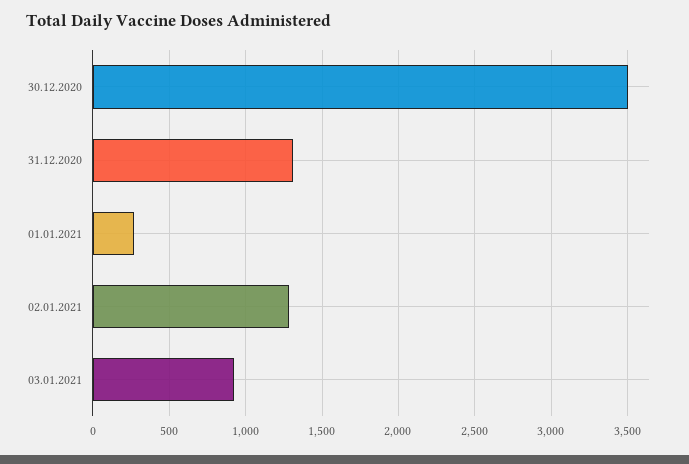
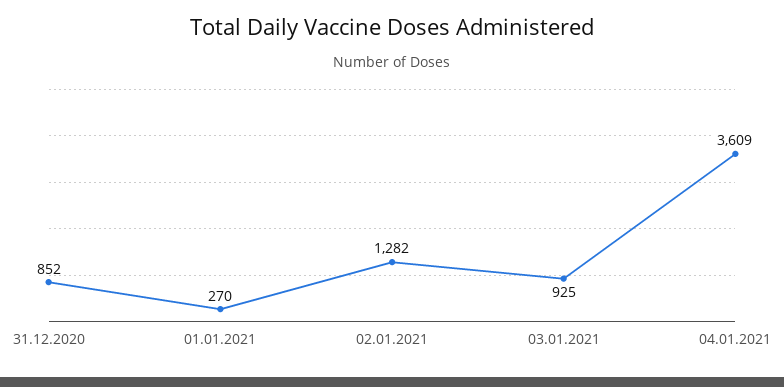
30.12.2020: 3500 -> none
31.12.2020: 1300 -> 852
04.01.2021: none -> 3609

